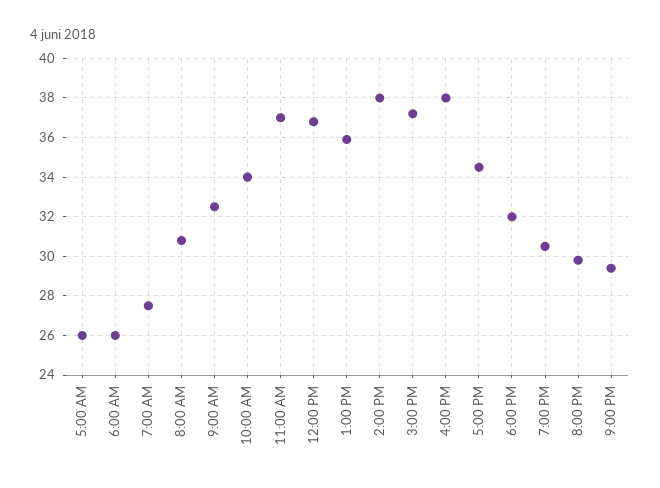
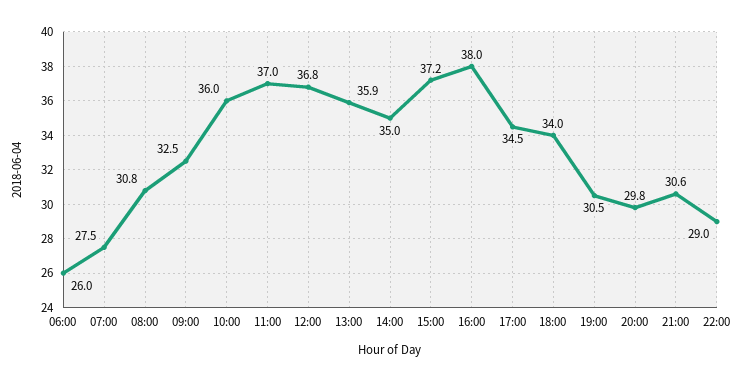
5:00 AM: 26 -> none
10:00 AM: 34 -> 36
2:00 PM: 38 -> 35
6:00 PM: 32 -> 34
9:00 PM: 29.5 -> 30.6
22:00: none -> 29

